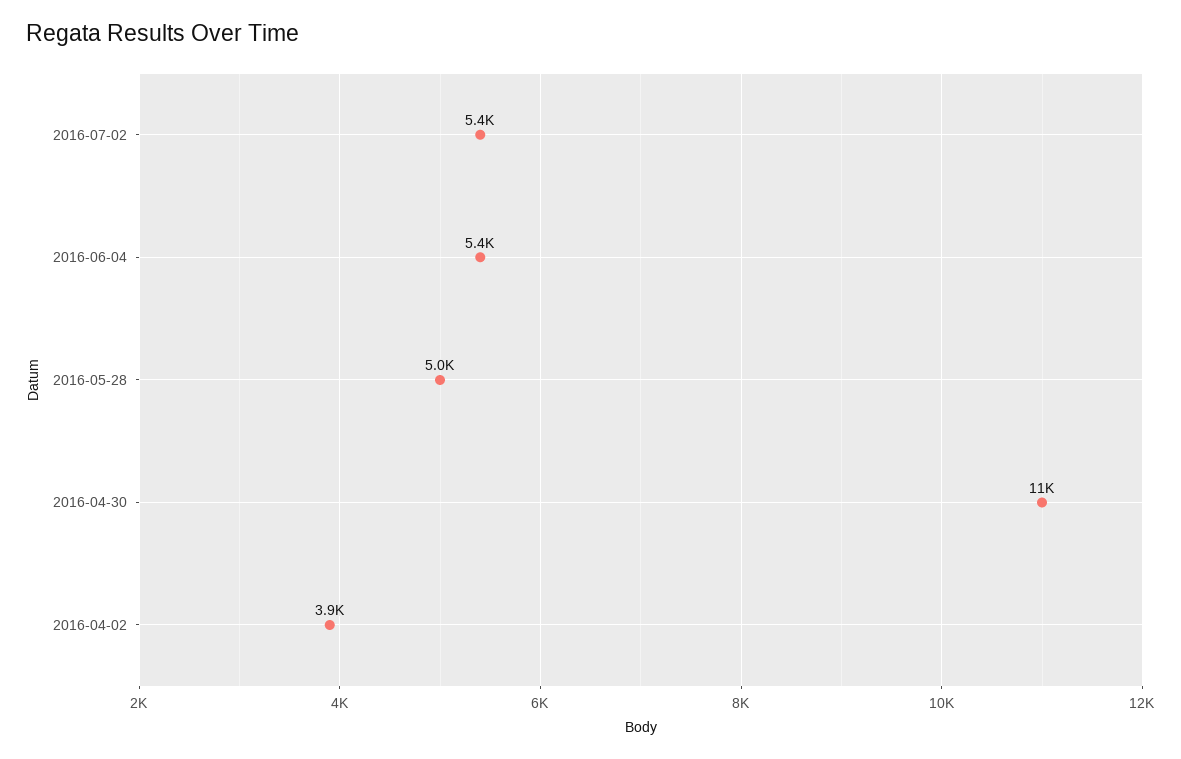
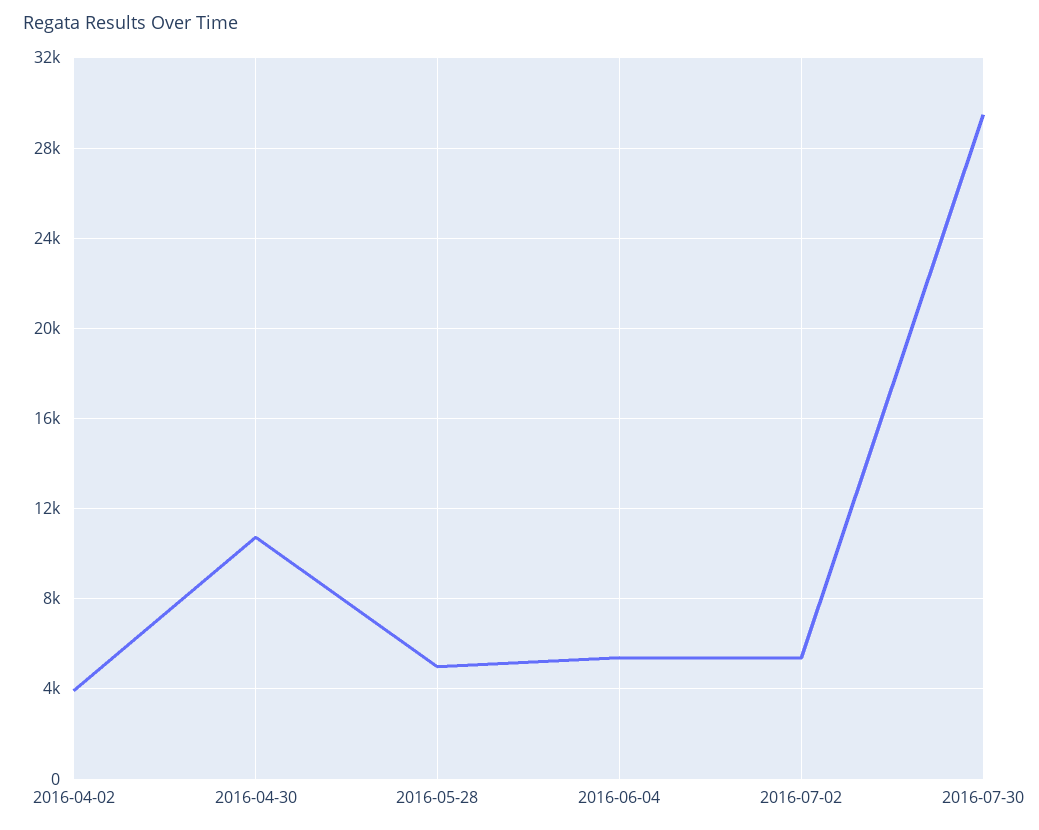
2016-07-30: none -> 29500

